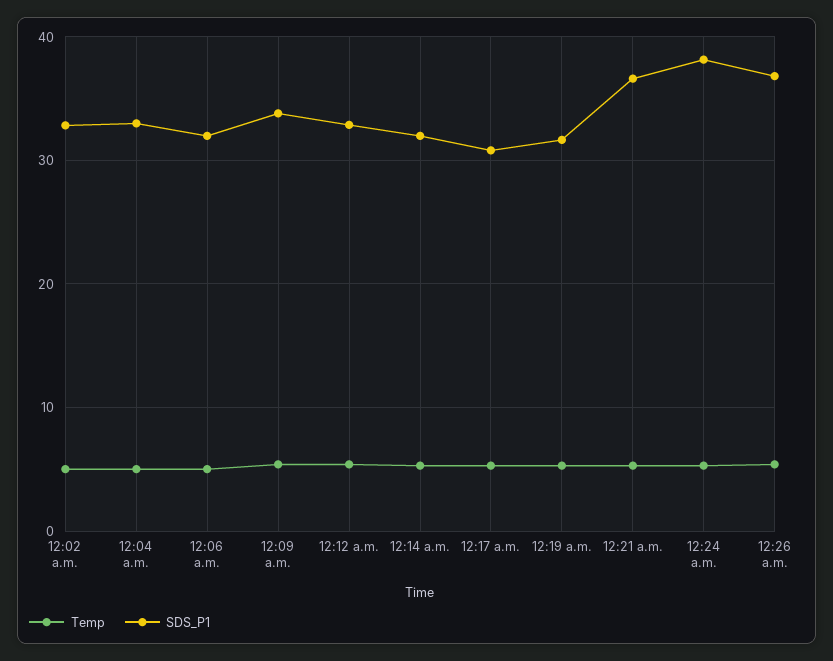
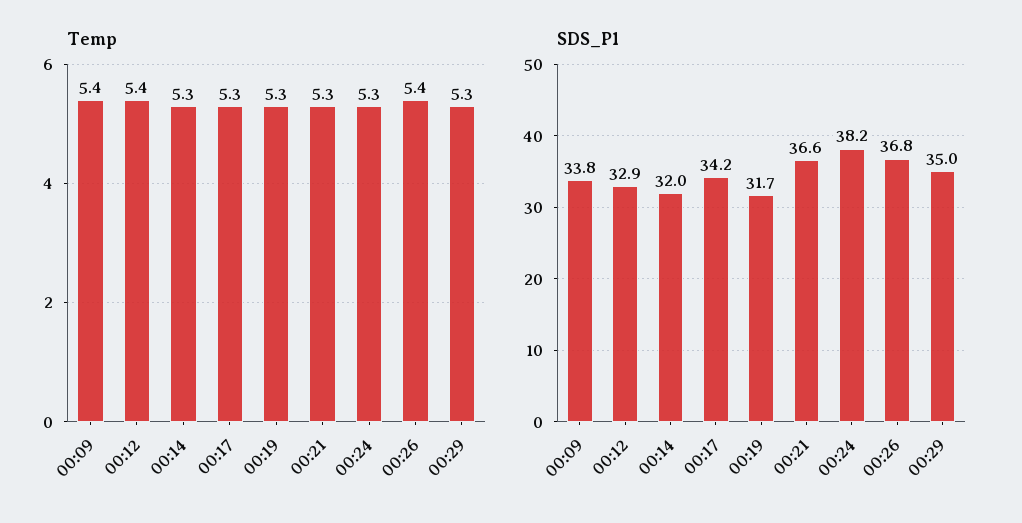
Temp, 12:02 a.m.: 5 -> none
SDS_P1, 12:02 a.m.: 33 -> none
Temp, 12:04 a.m.: 5 -> none
SDS_P1, 12:04 a.m.: 33 -> none
Temp, 12:06 a.m.: 5 -> none
SDS_P1, 12:06 a.m.: 32 -> none
SDS_P1, 12:17 a.m.: 31 -> 34.2
Temp, 00:29: none -> 5.3
SDS_P1, 00:29: none -> 35

